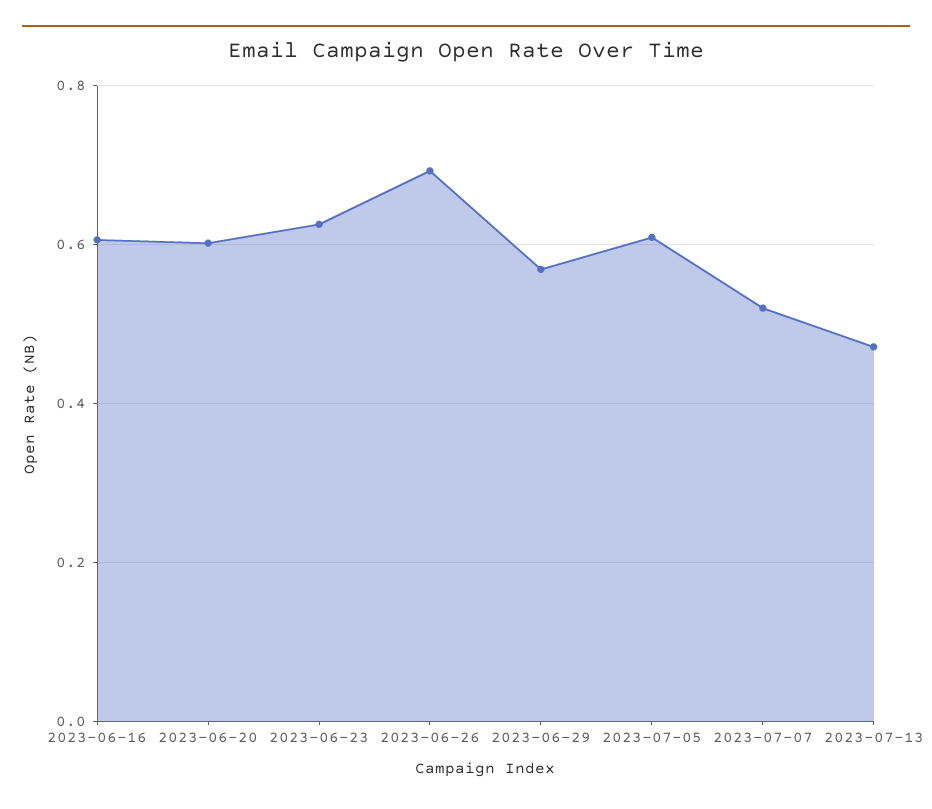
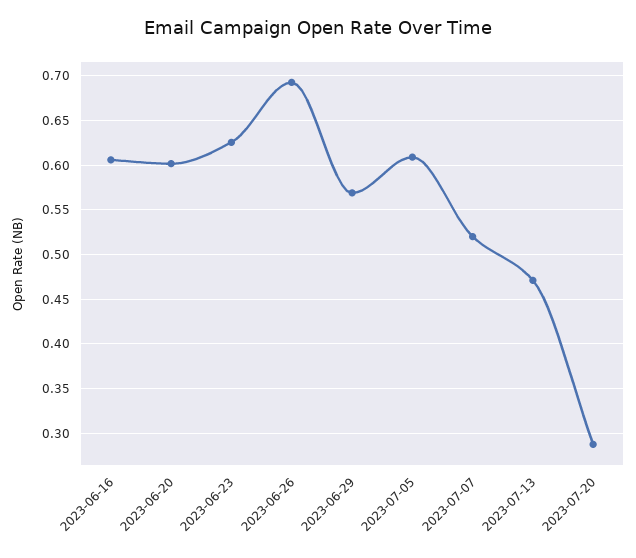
2023-07-20: none -> 0.29

